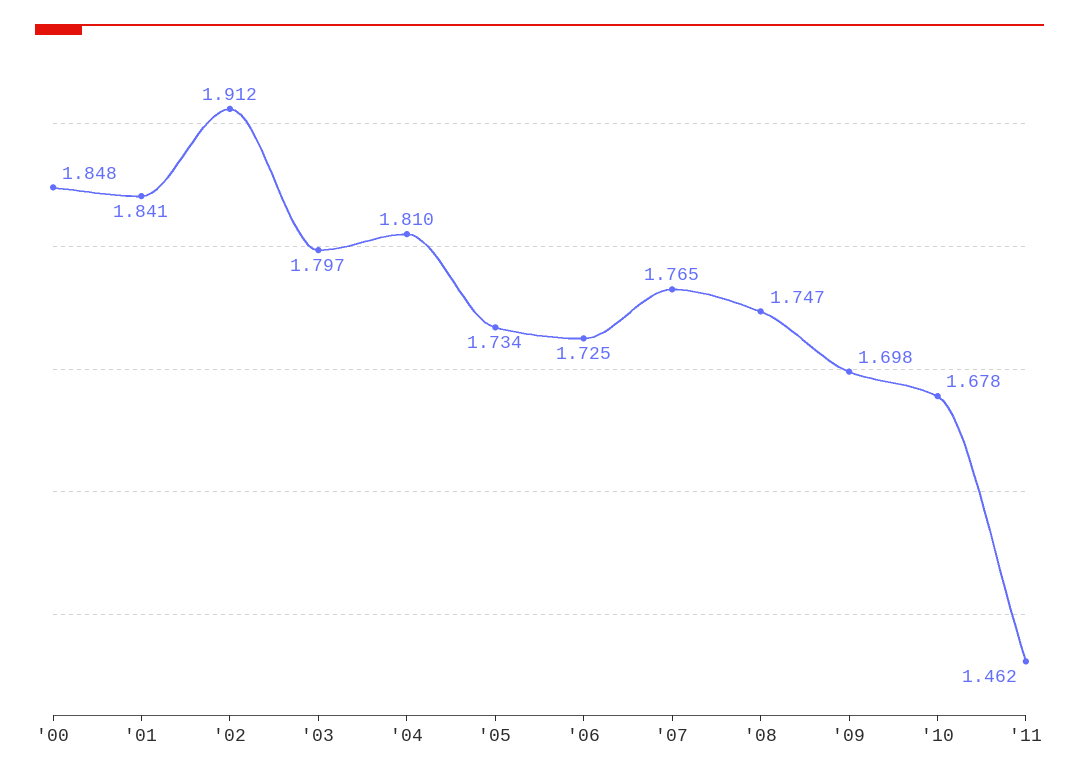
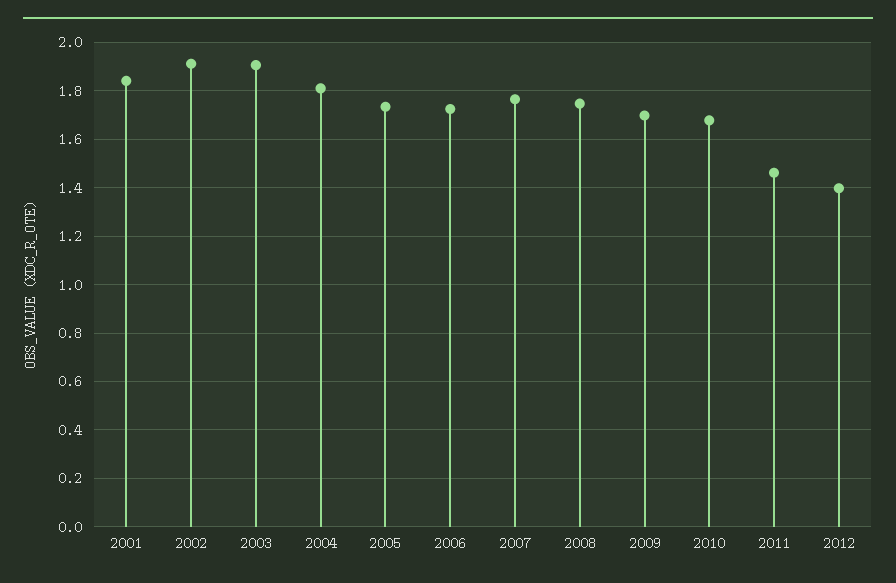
'00: 1.848 -> none
'03: 1.797 -> 1.9
2012: none -> 1.4

